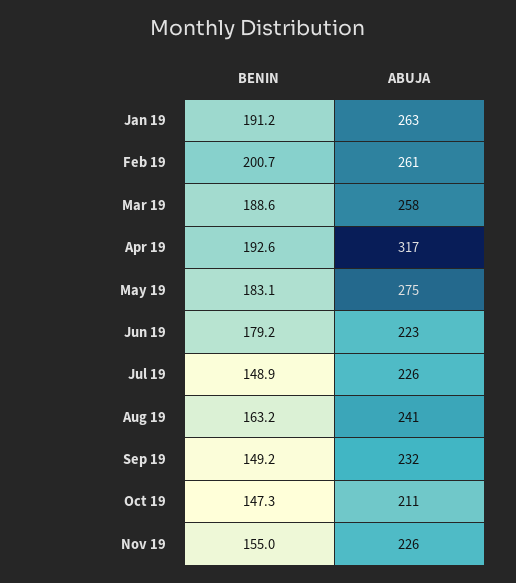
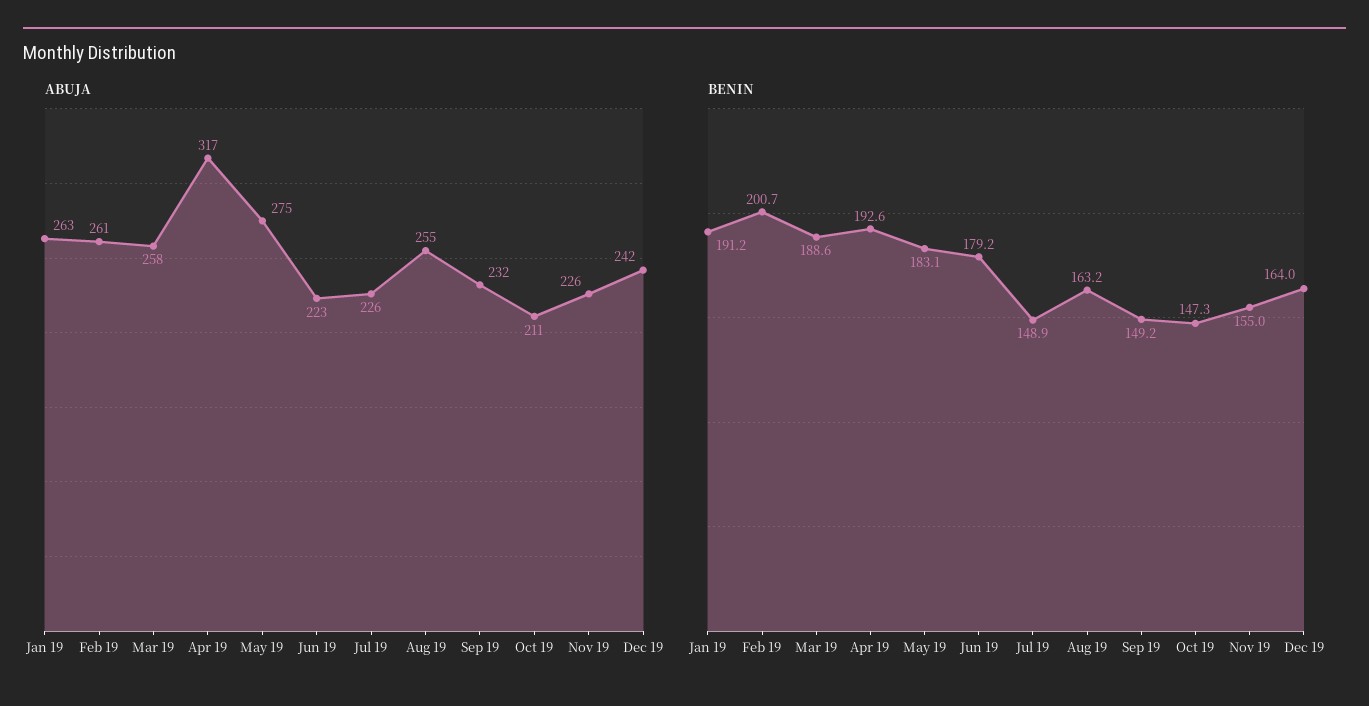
ABUJA, Aug 19: 241 -> 255
ABUJA, Dec 19: none -> 242
BENIN, Dec 19: none -> 164

